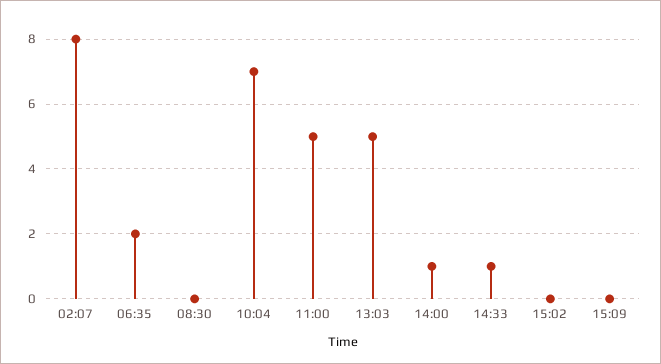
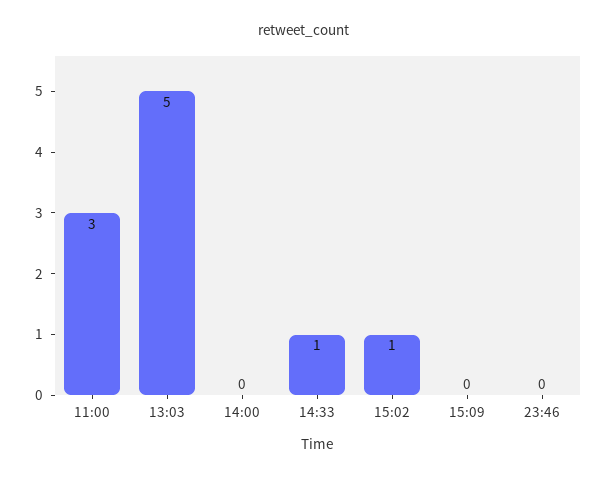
02:07: 8 -> none
06:35: 2 -> none
08:30: 0 -> none
10:04: 7 -> none
11:00: 5 -> 3
14:00: 1 -> 0
15:02: 0 -> 1
23:46: none -> 0

